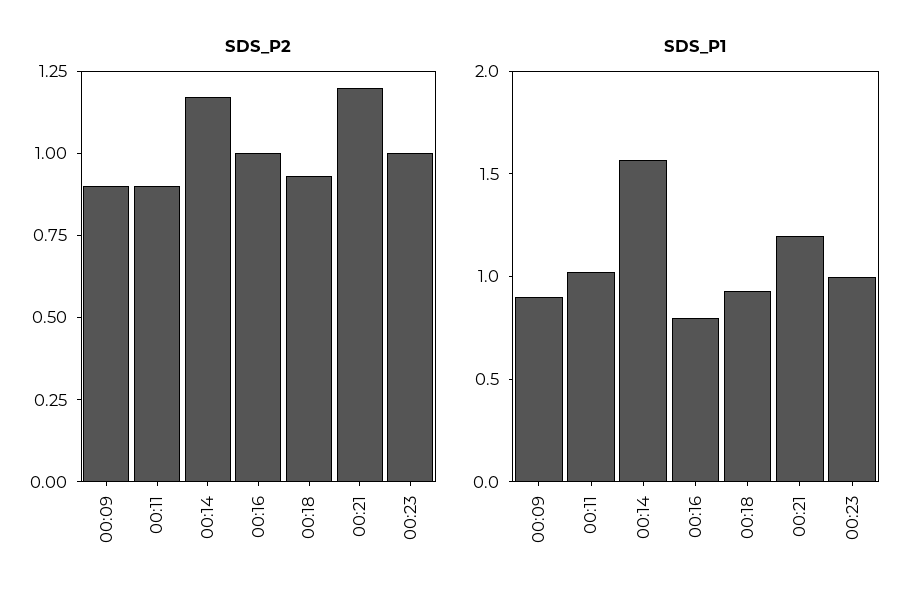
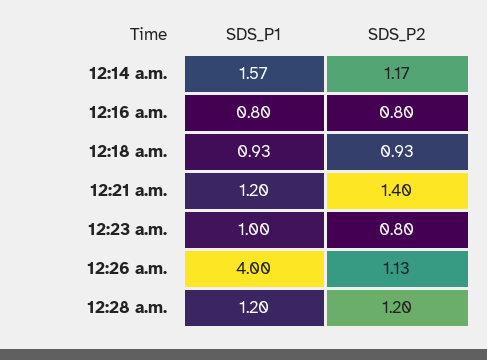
SDS_P2, 00:09: 0.9 -> none
SDS_P2, 00:11: 0.9 -> none
SDS_P2, 00:16: 1 -> 0.8
SDS_P2, 00:21: 1.2 -> 1.4
SDS_P2, 00:23: 1 -> 0.8
SDS_P1, 00:09: 0.9 -> none
SDS_P1, 00:11: 1 -> none
SDS_P1, 12:26 a.m.: none -> 4
SDS_P2, 12:26 a.m.: none -> 1.13
SDS_P1, 12:28 a.m.: none -> 1.2
SDS_P2, 12:28 a.m.: none -> 1.2

